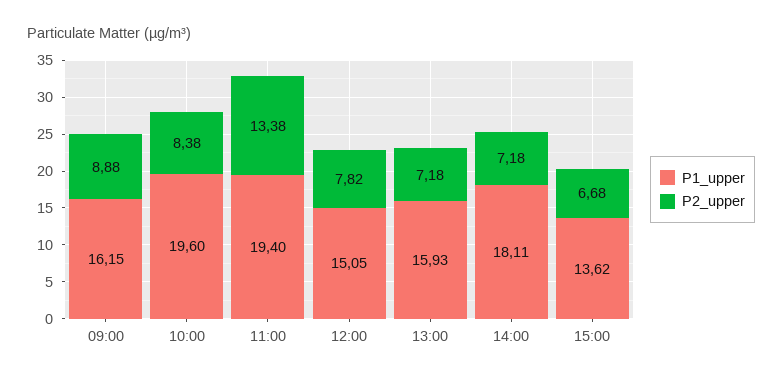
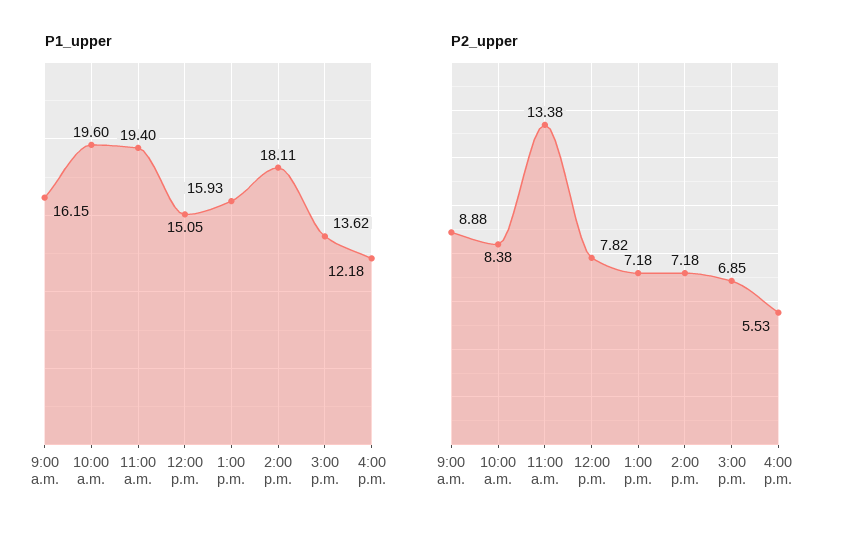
P2_upper, 15:00: 6.68 -> 6.85
P1_upper, 4:00 p.m.: none -> 12.18
P2_upper, 4:00 p.m.: none -> 5.53

